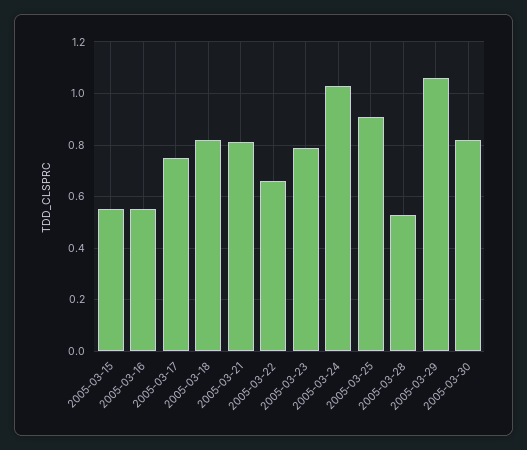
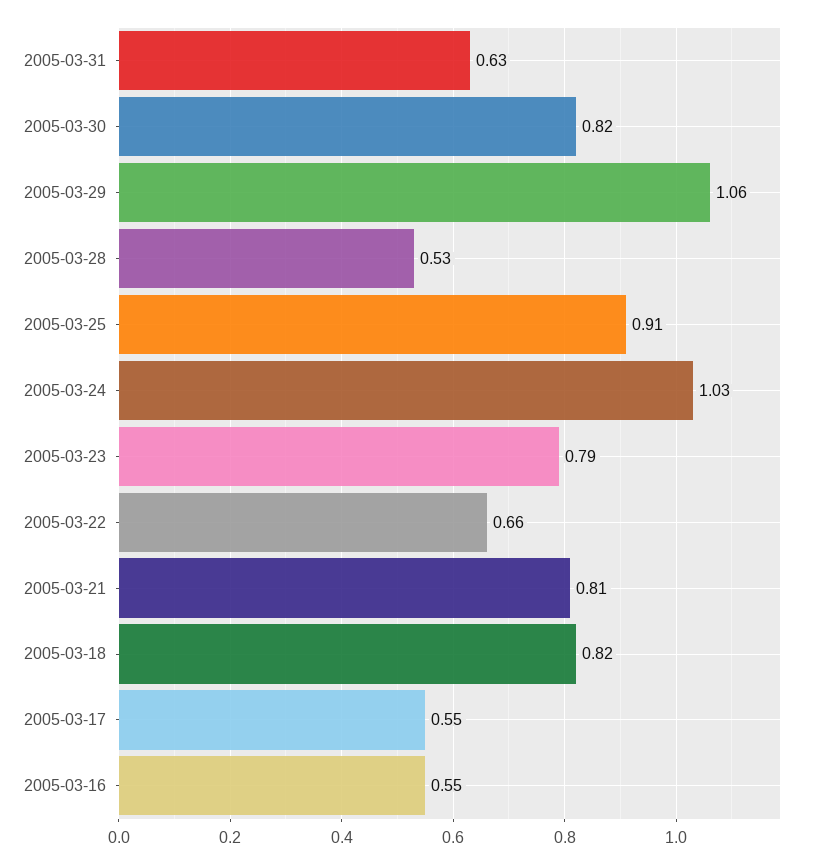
2005-03-15: 0.55 -> none
2005-03-17: 0.75 -> 0.55
2005-03-31: none -> 0.63

